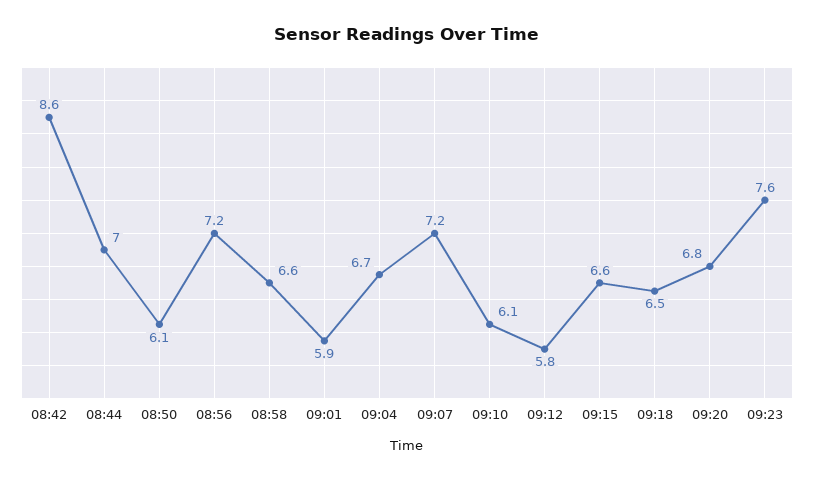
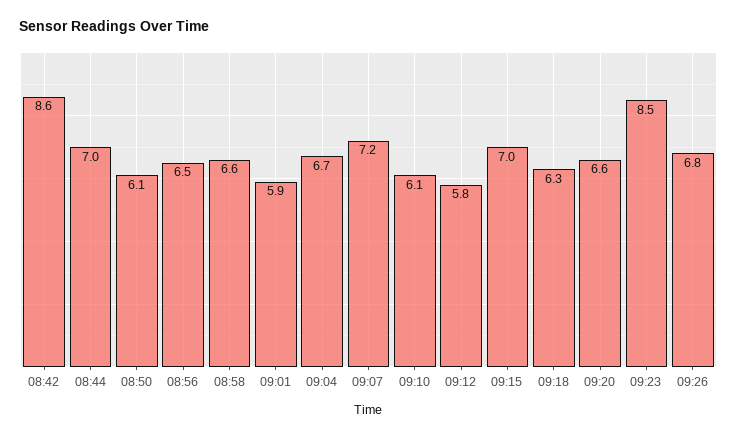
08:56: 7.2 -> 6.5
09:15: 6.6 -> 7
09:18: 6.5 -> 6.3
09:20: 6.8 -> 6.6
09:23: 7.6 -> 8.5
09:26: none -> 6.8

